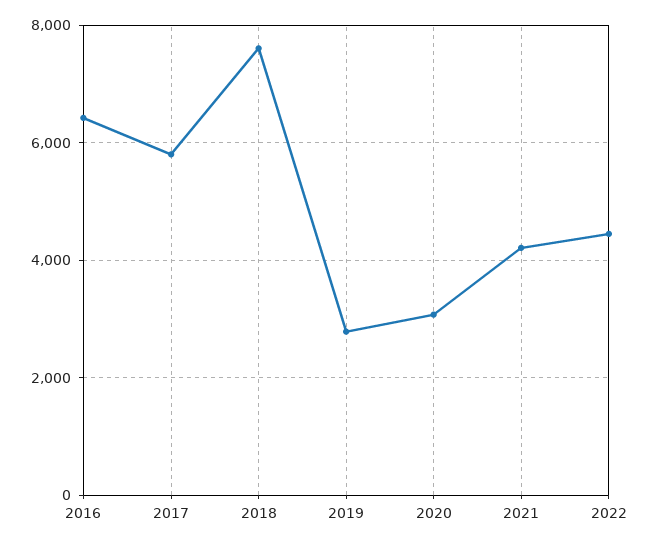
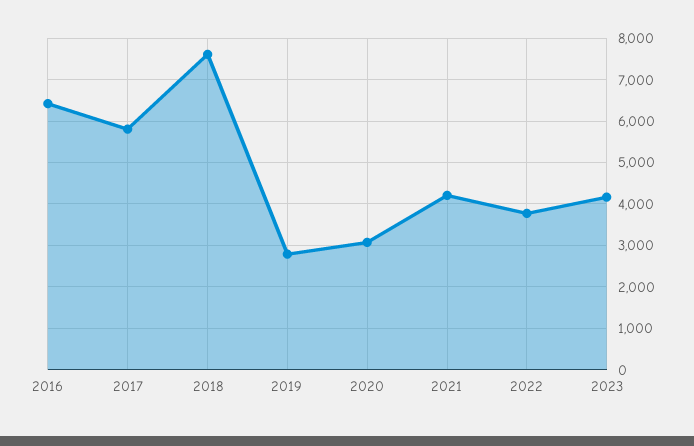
2022: 4400 -> 3800
2023: none -> 4200

